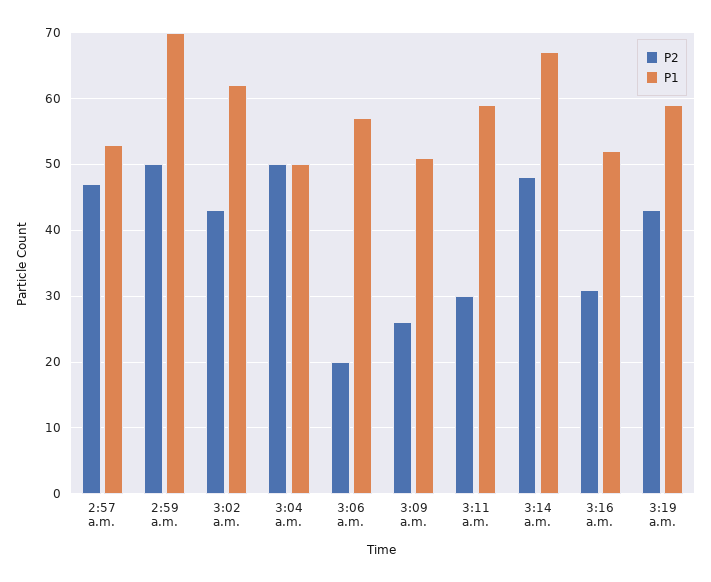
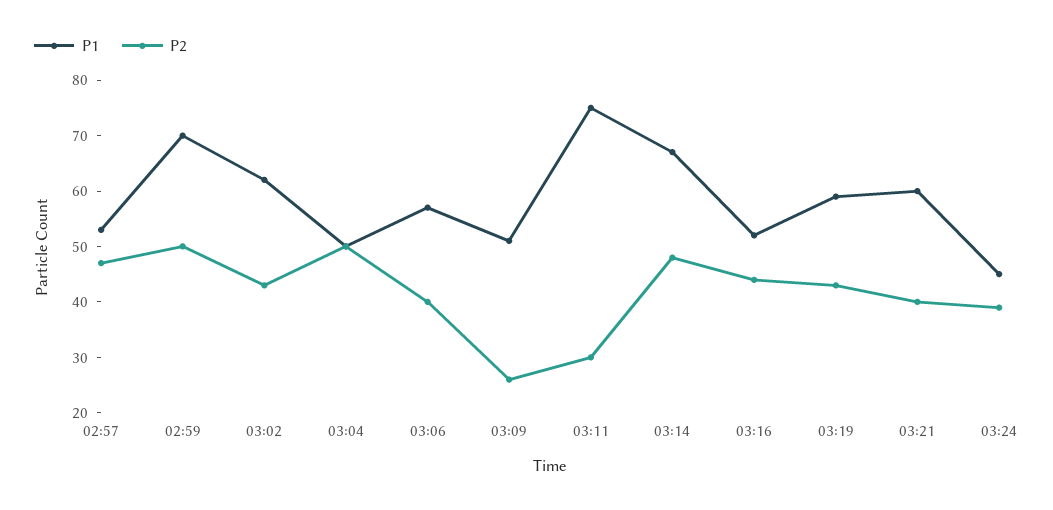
P2, 3:06 a.m.: 20 -> 40
P1, 3:11 a.m.: 59 -> 75
P2, 3:16 a.m.: 31 -> 45
P1, 03:21: none -> 60
P2, 03:21: none -> 40
P1, 03:24: none -> 45
P2, 03:24: none -> 40

